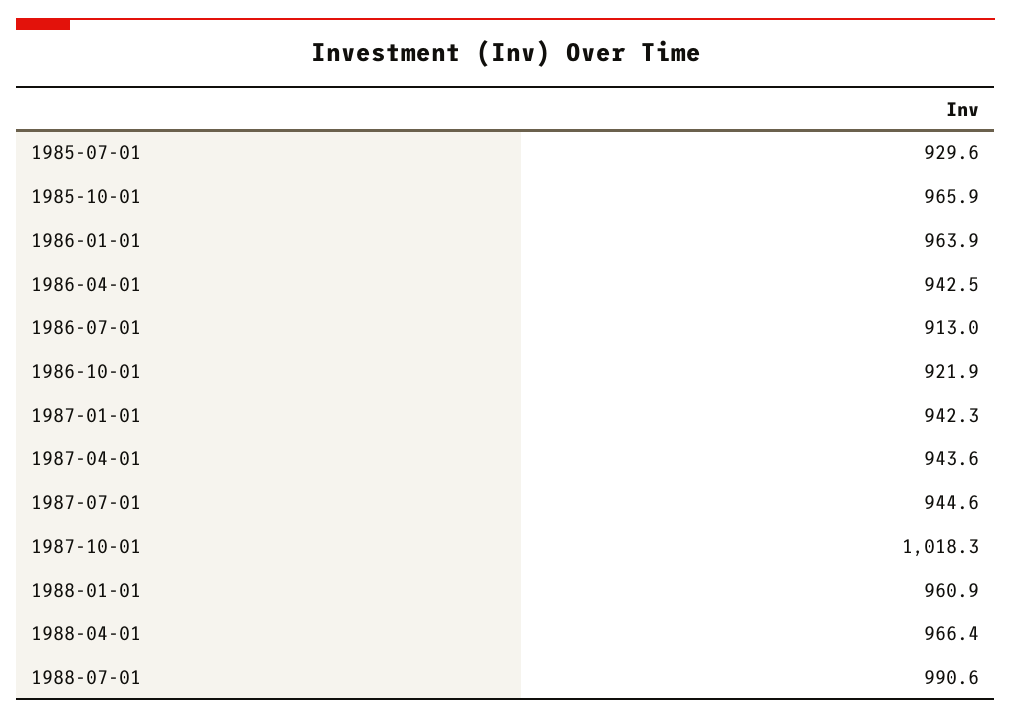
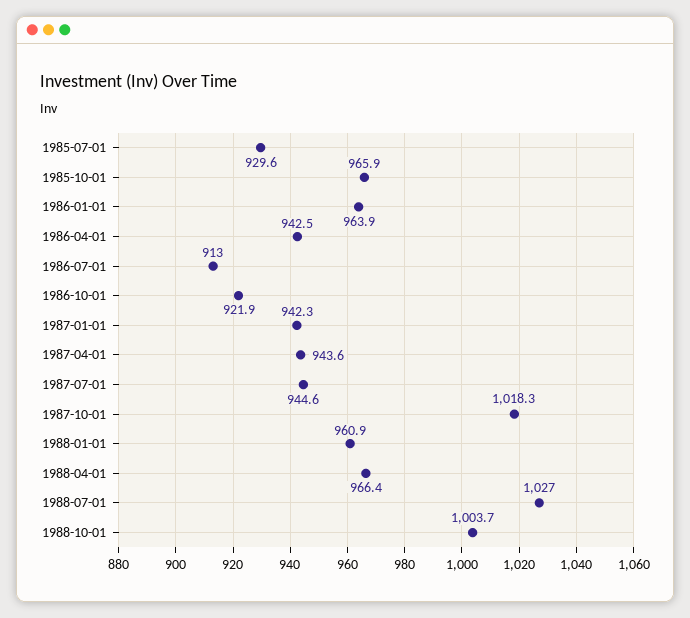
1988-07-01: 990.6 -> 1027
1988-10-01: none -> 1003.7

